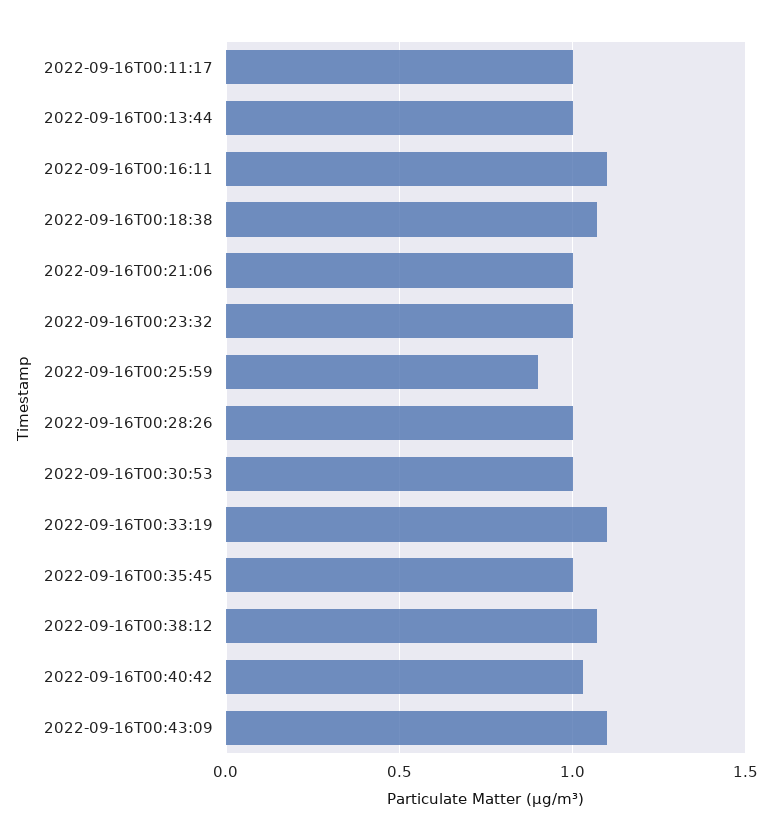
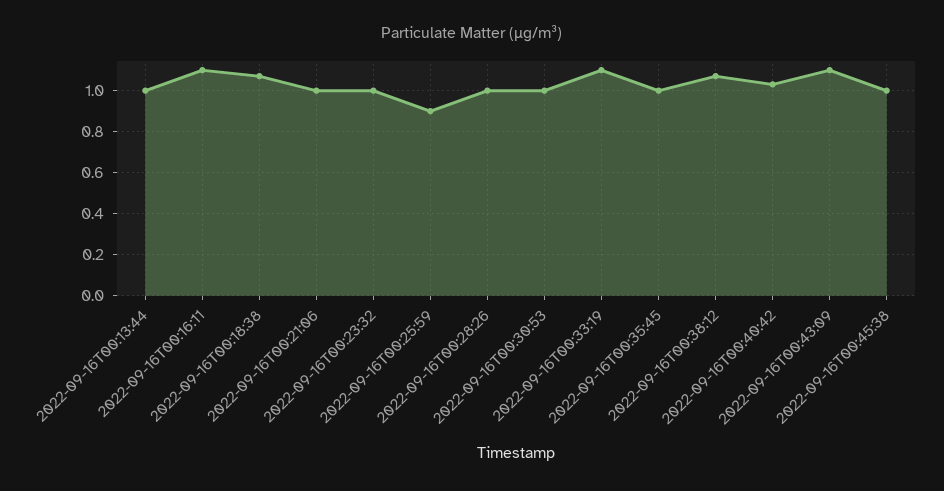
2022-09-16T00:11:17: 1 -> none
2022-09-16T00:45:38: none -> 1

